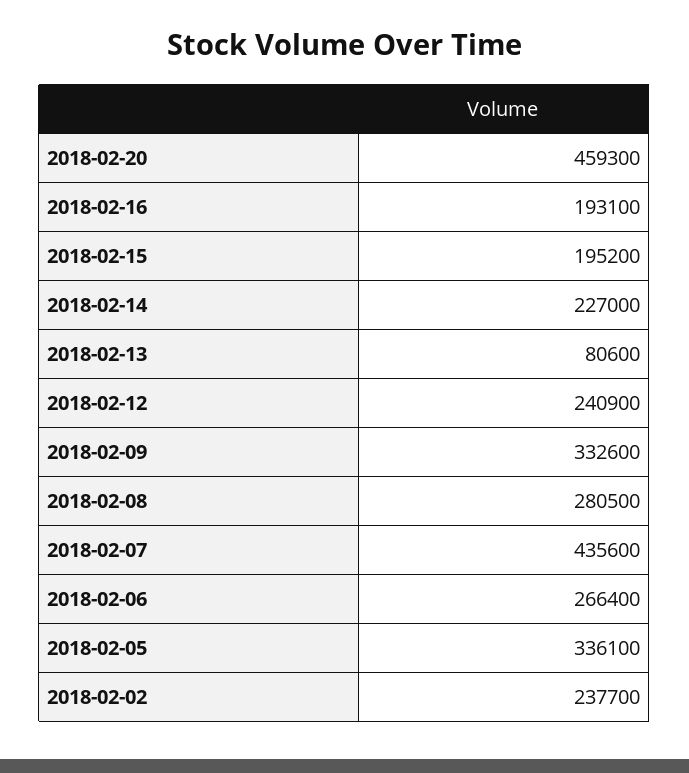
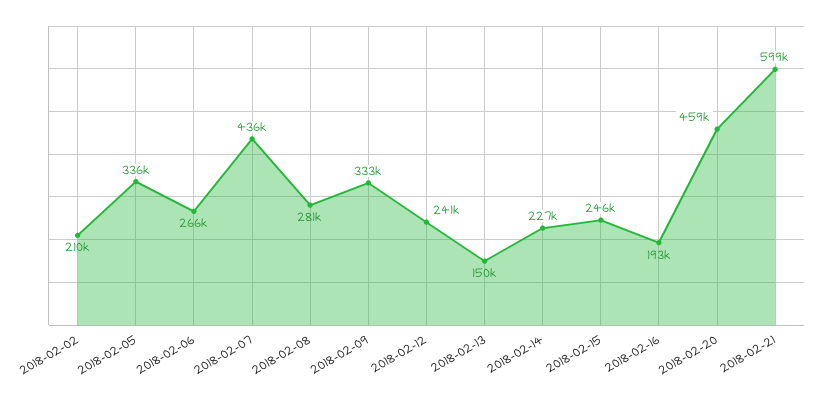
2018-02-15: 195200 -> 246000
2018-02-13: 80600 -> 150000
2018-02-02: 237700 -> 210000
2018-02-21: none -> 599000

